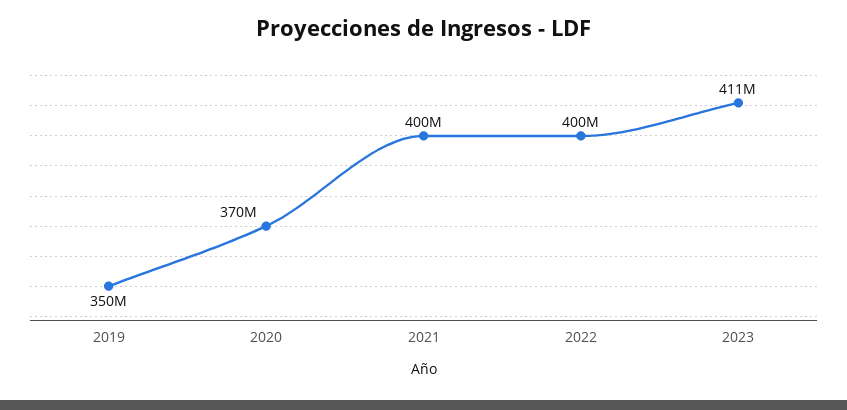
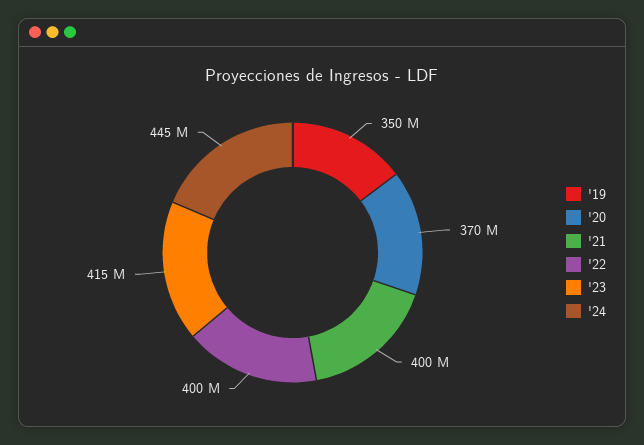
2023: 411000000 -> 415000000
'24: none -> 445000000

